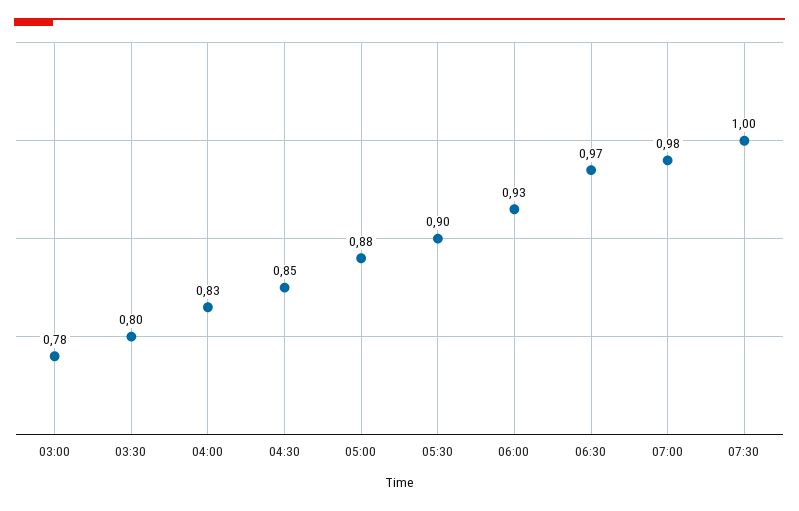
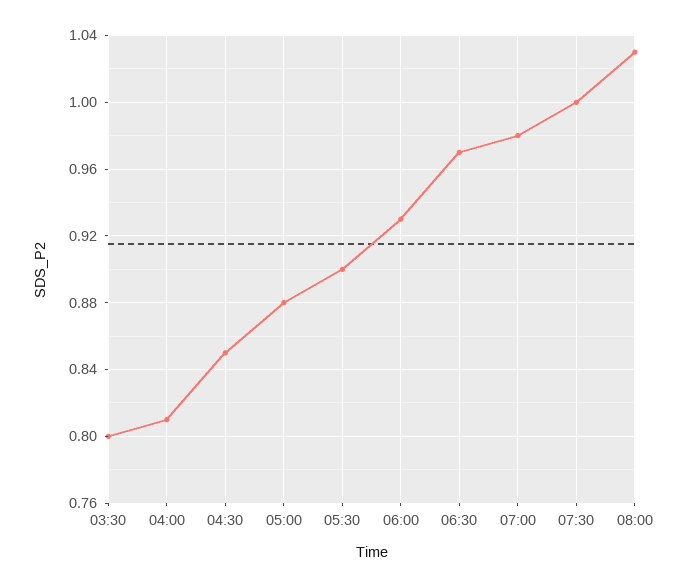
03:00: 0.78 -> none
04:00: 0.83 -> 0.81
08:00: none -> 1.03

